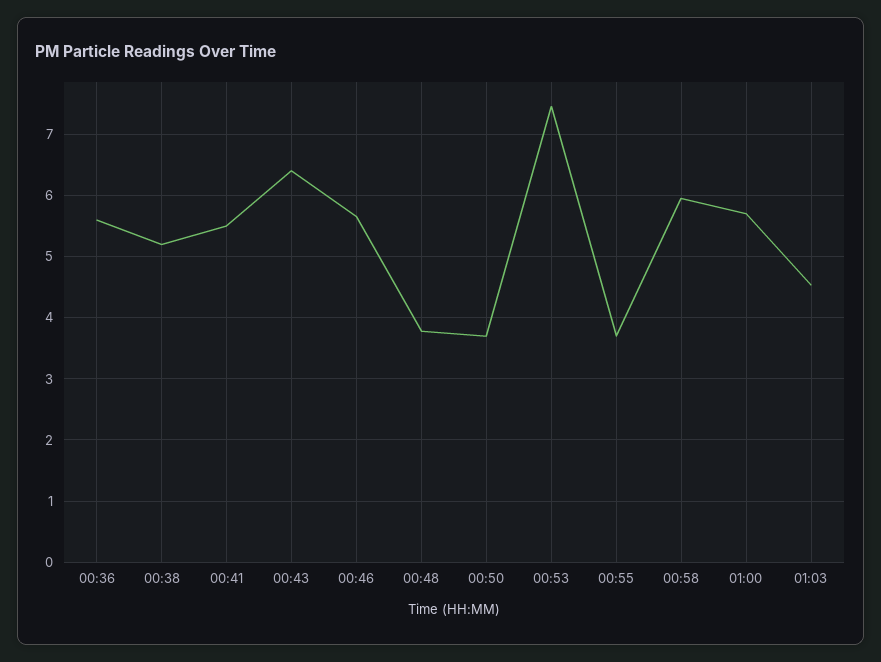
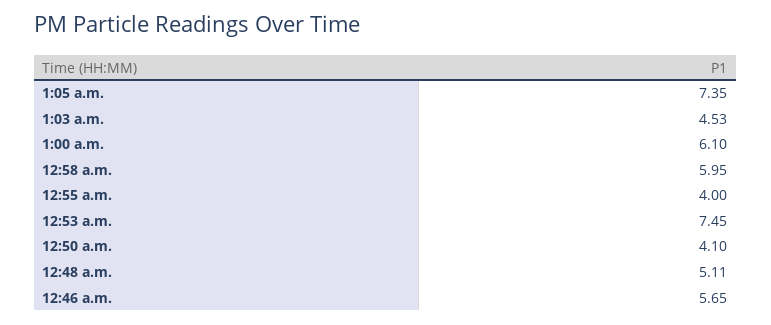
00:36: 5.6 -> none
00:38: 5.2 -> none
00:41: 5.5 -> none
00:43: 6.4 -> none
00:48: 3.8 -> 5.11
00:50: 3.7 -> 4.1
00:55: 3.7 -> 4
01:00: 5.7 -> 6.1
1:05 a.m.: none -> 7.35

